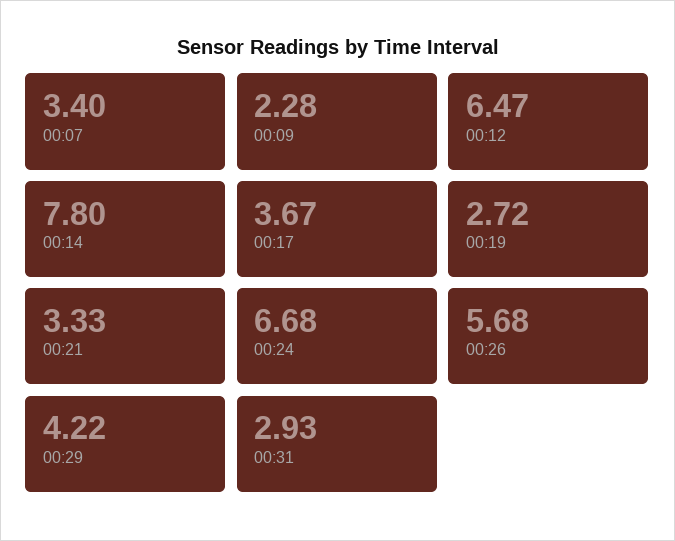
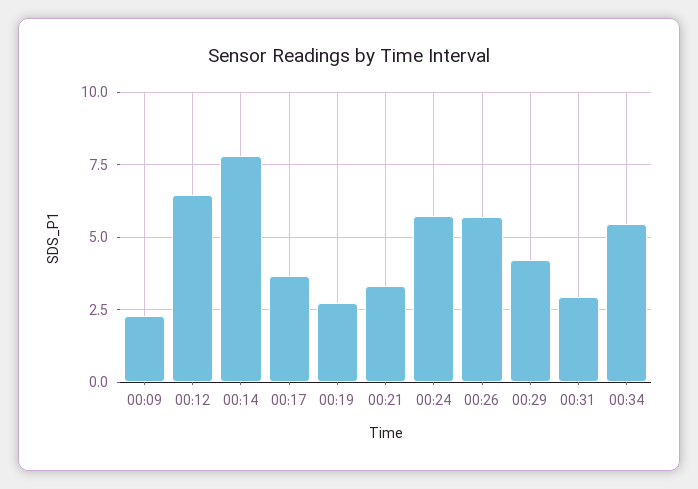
00:07: 3.4 -> none
00:24: 6.68 -> 5.75
00:34: none -> 5.5

